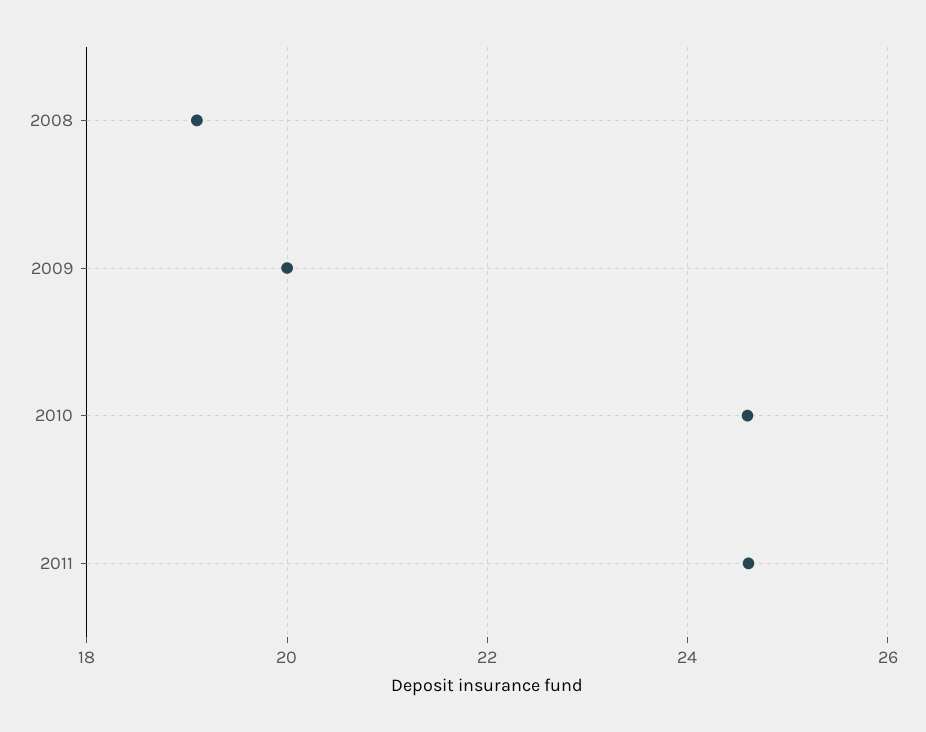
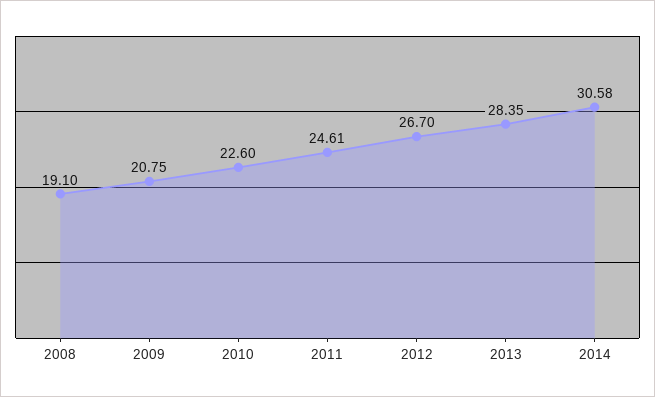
2009: 20 -> 20.75
2010: 24.6 -> 22.6
2012: none -> 26.7
2013: none -> 28.35
2014: none -> 30.58

